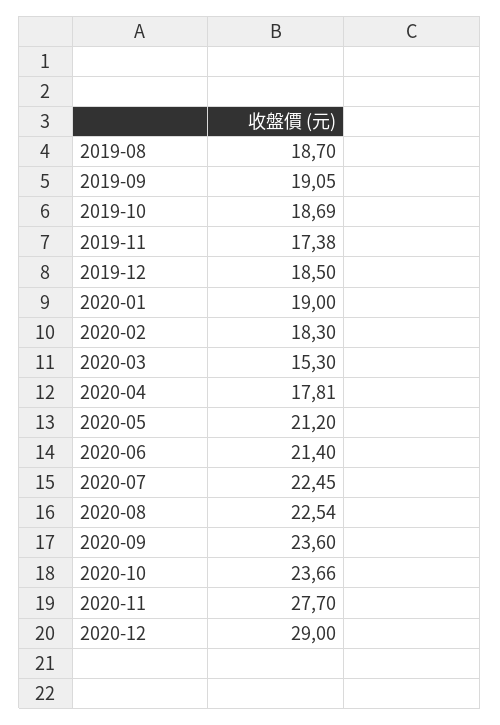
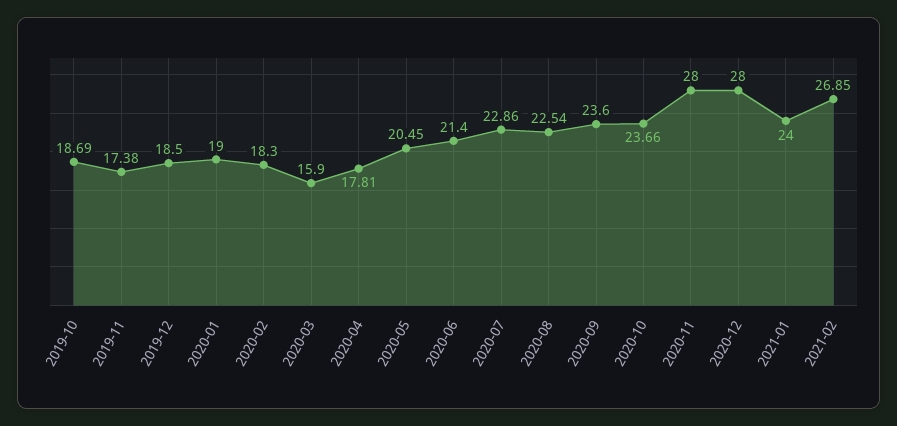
2019-08: 18.7 -> none
2019-09: 19.05 -> none
2020-03: 15.3 -> 15.9
2020-05: 21.2 -> 20.45
2020-07: 22.45 -> 22.86
2020-11: 27.7 -> 28
2020-12: 29 -> 28
2021-01: none -> 24
2021-02: none -> 26.85

